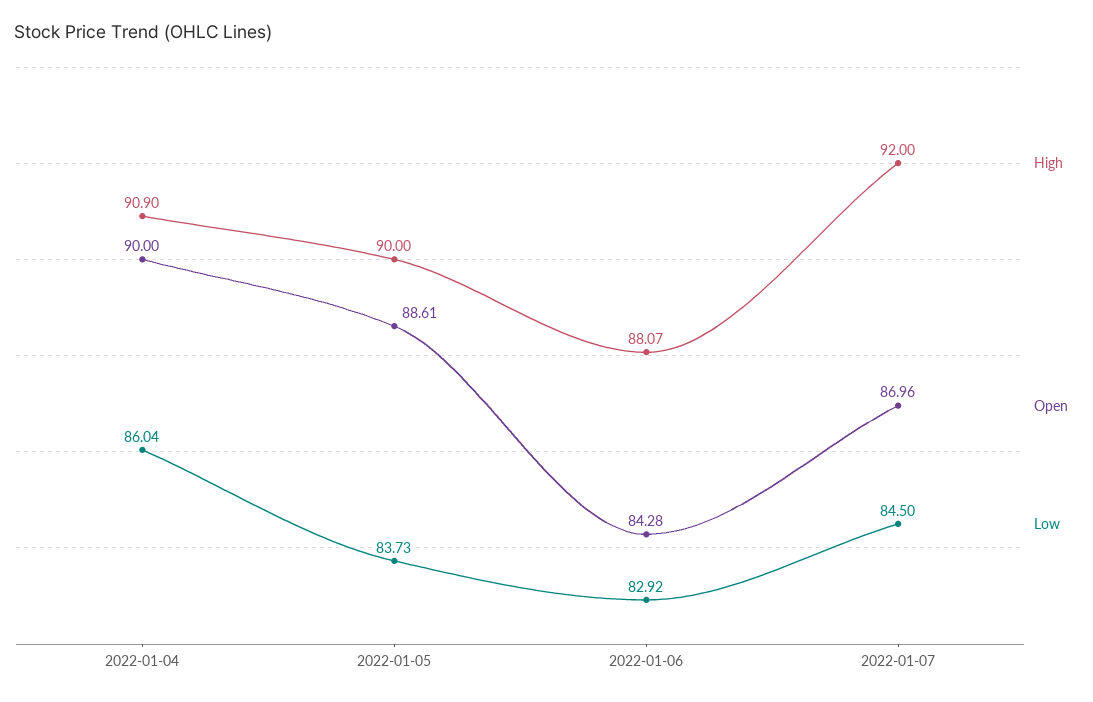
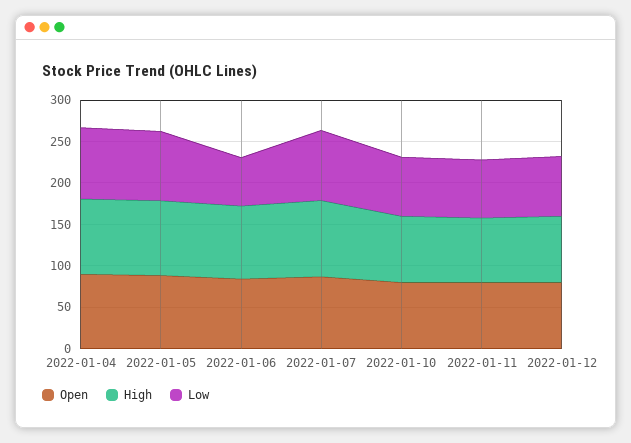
Low, 2022-01-06: 82.92 -> 60
Open, 2022-01-10: none -> 80
High, 2022-01-10: none -> 80
Low, 2022-01-10: none -> 70
Open, 2022-01-11: none -> 80
High, 2022-01-11: none -> 80
Low, 2022-01-11: none -> 70
Open, 2022-01-12: none -> 80
High, 2022-01-12: none -> 80
Low, 2022-01-12: none -> 70

